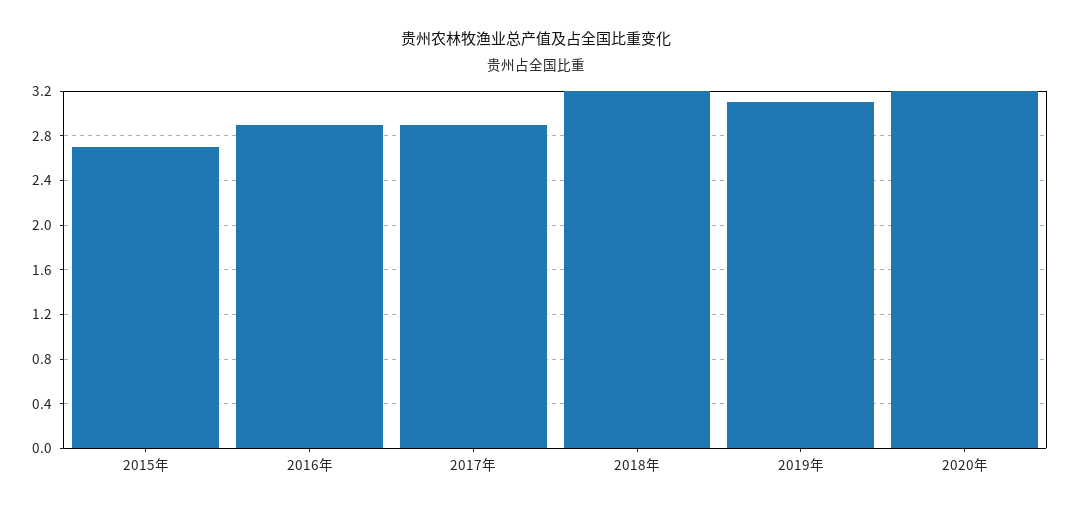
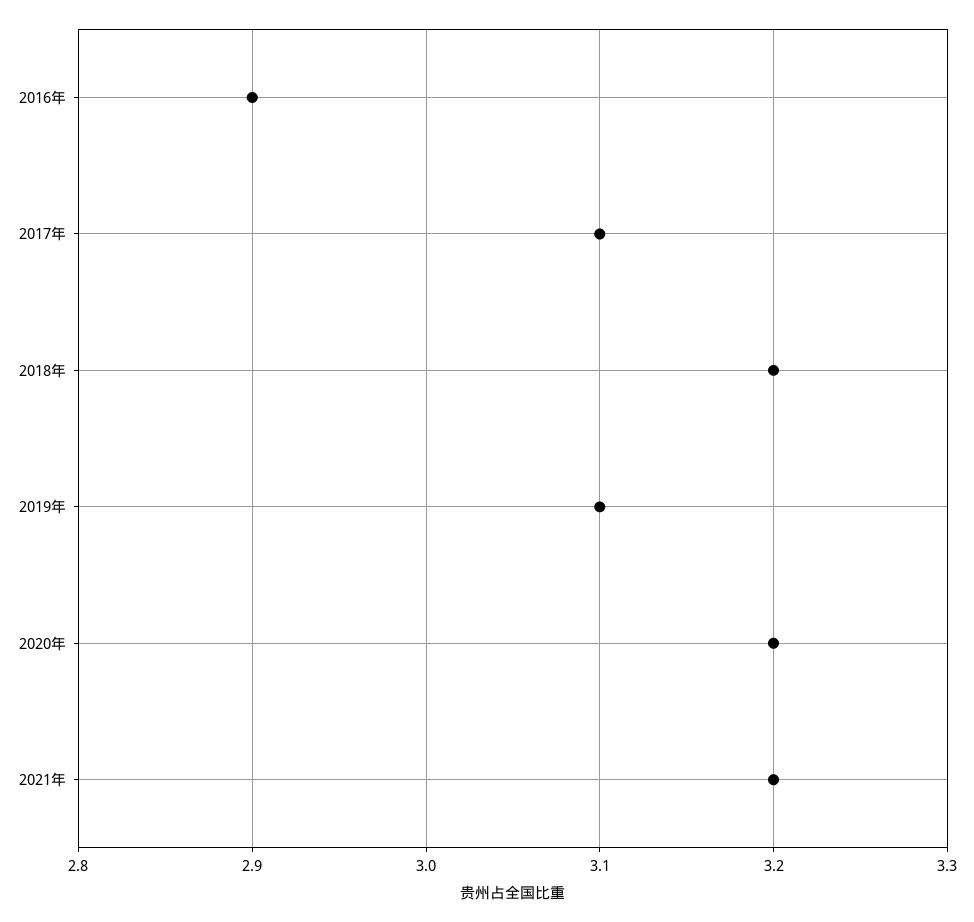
2015年: 2.7 -> none
2017年: 2.9 -> 3.1
2021年: none -> 3.2

